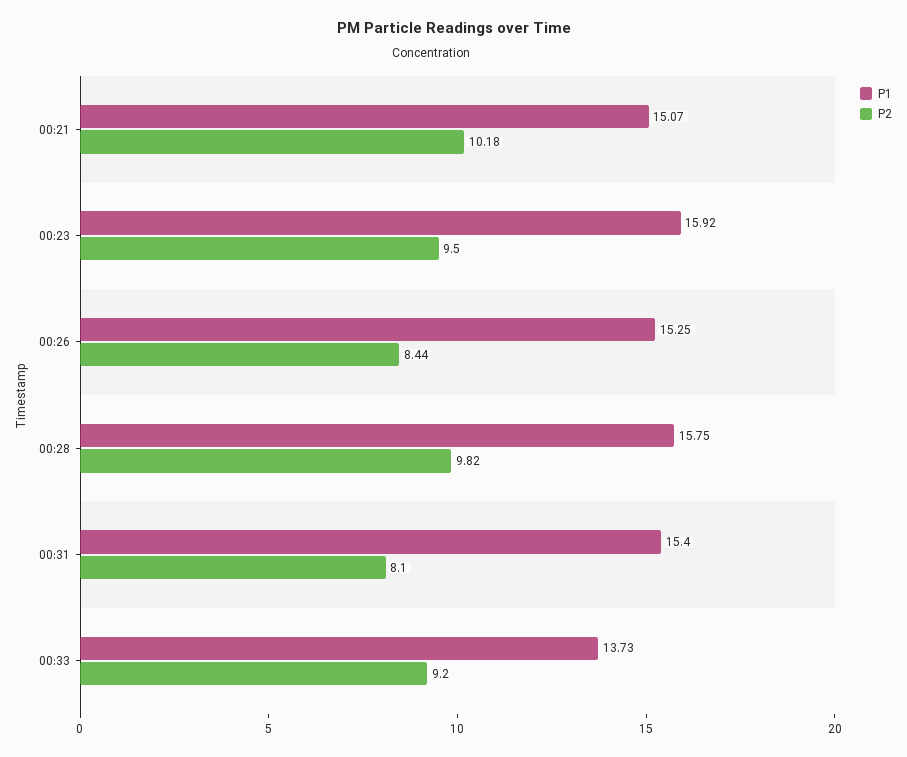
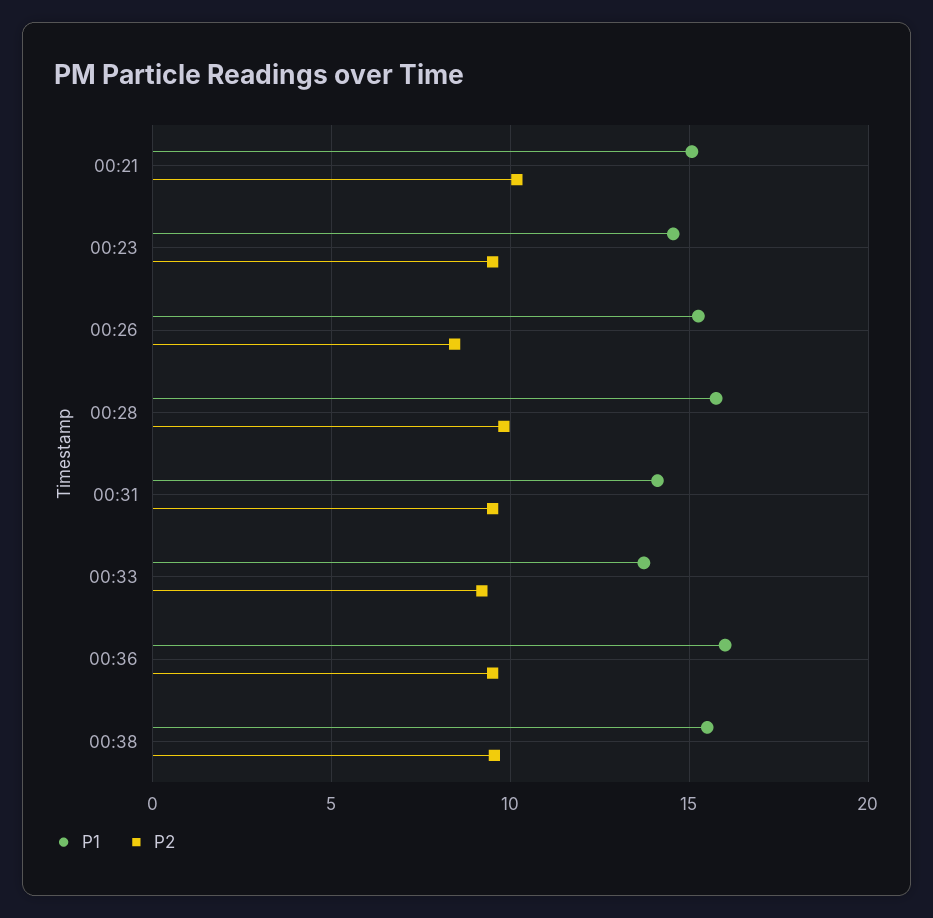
P1, 00:23: 15.92 -> 14.5
P1, 00:31: 15.4 -> 14
P2, 00:31: 8.1 -> 9.5
P1, 00:36: none -> 16
P2, 00:36: none -> 9.5
P1, 00:38: none -> 15.5
P2, 00:38: none -> 9.5

